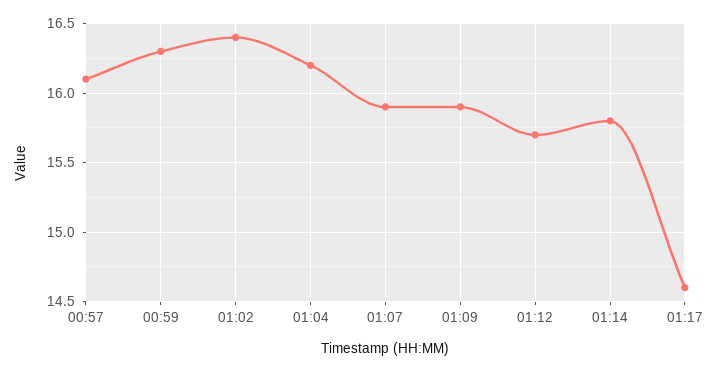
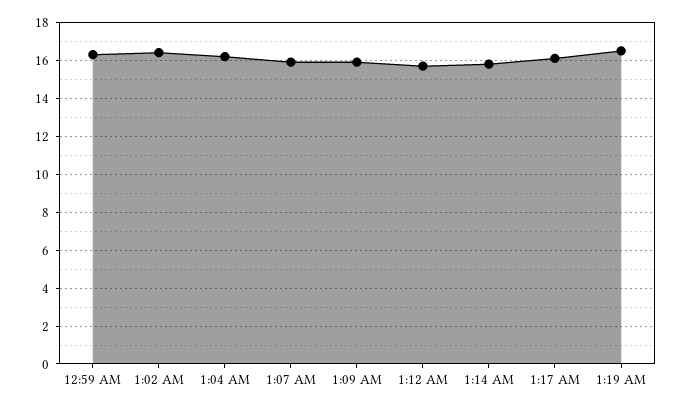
00:57: 16.1 -> none
01:17: 14.6 -> 16
1:19 AM: none -> 16.5

